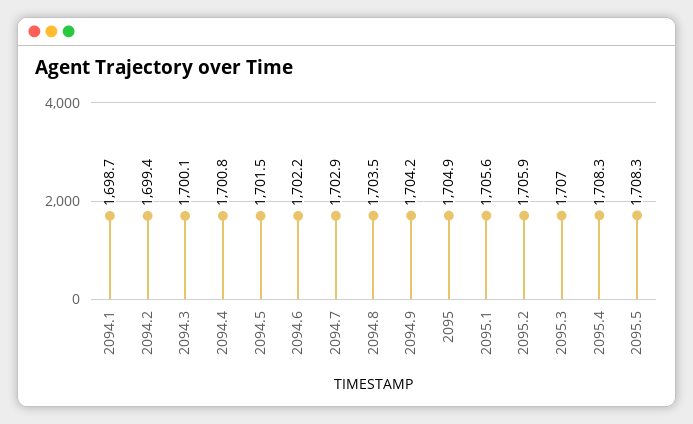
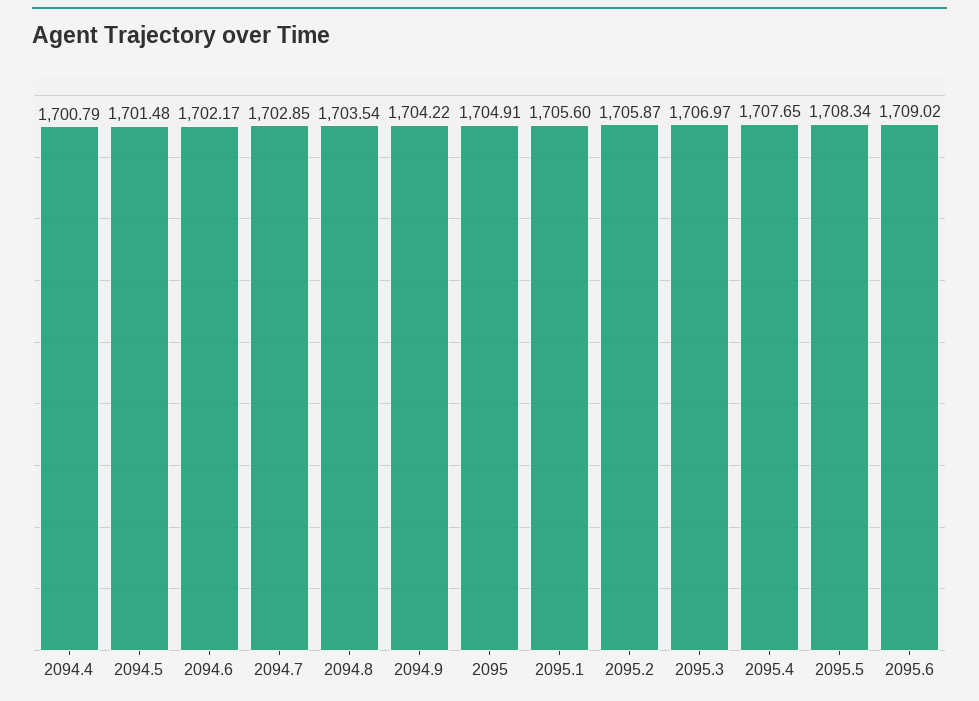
2094.1: 1698.7 -> none
2094.2: 1699.4 -> none
2094.3: 1700.1 -> none
2095.4: 1708.3 -> 1707.65
2095.6: none -> 1709.02

